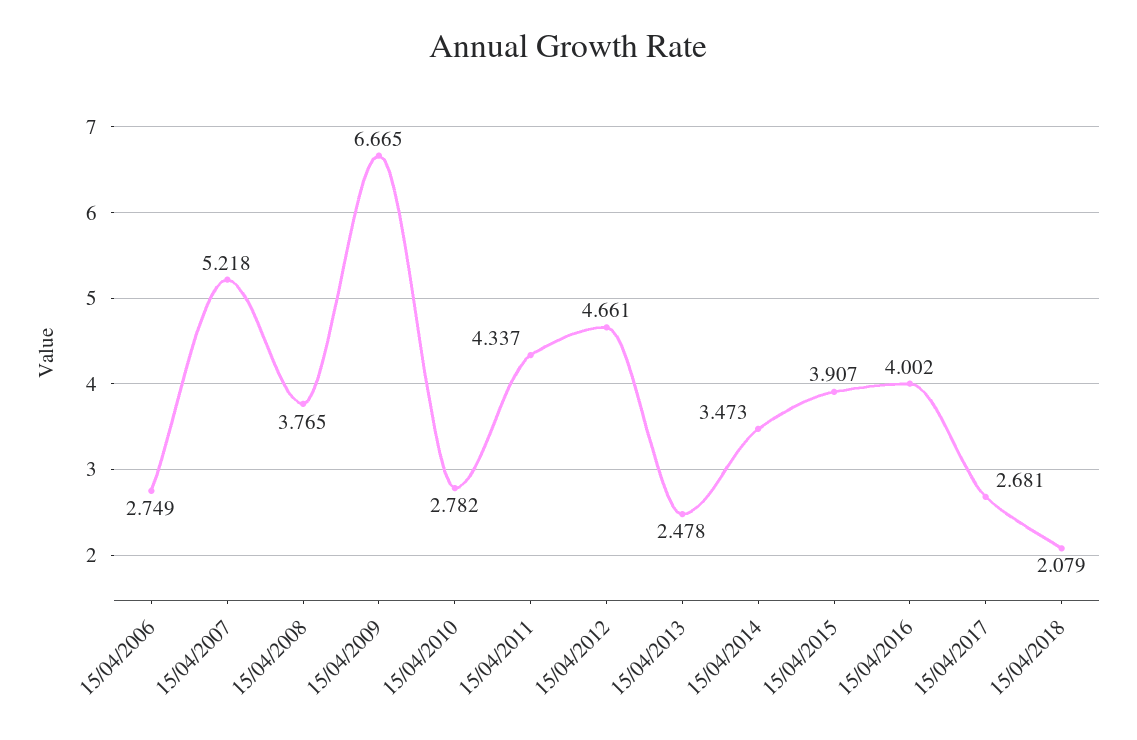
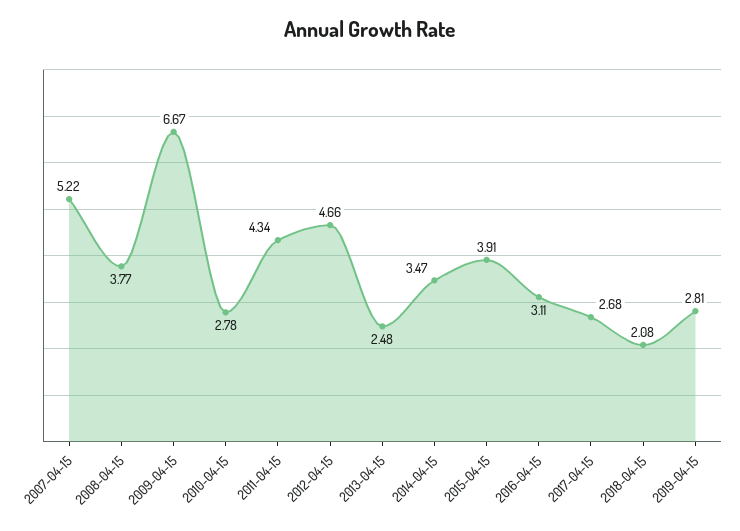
15/04/2006: 2.749 -> none
15/04/2016: 4.002 -> 3.11
2019-04-15: none -> 2.81

